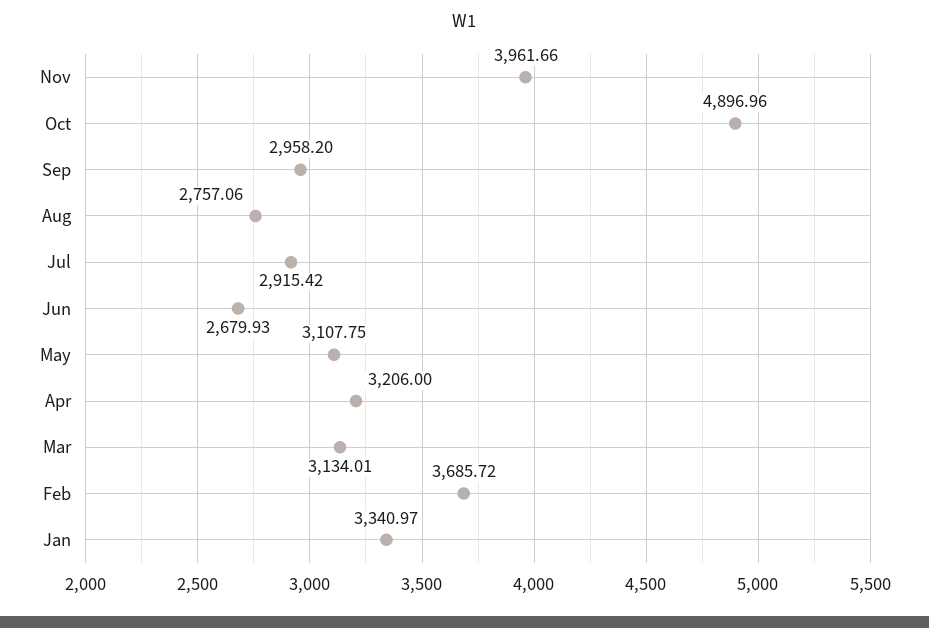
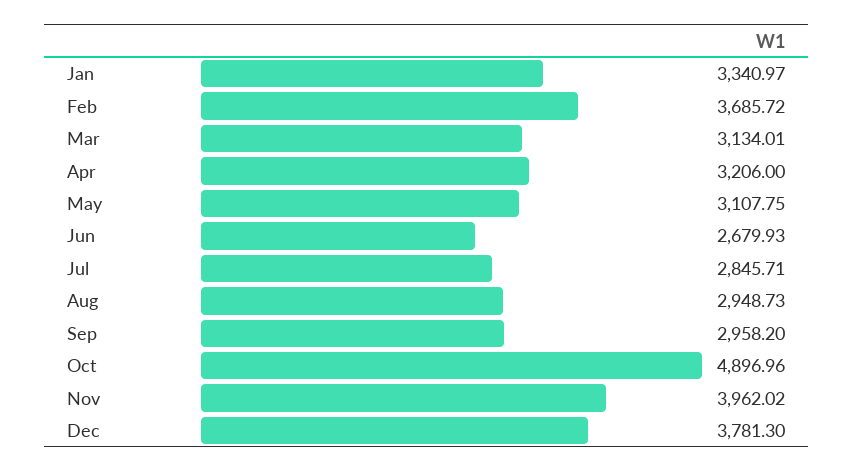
Nov: 3961.66 -> 3962.02
Aug: 2757.06 -> 2948.73
Jul: 2915.42 -> 2845.71
Dec: none -> 3781.3

